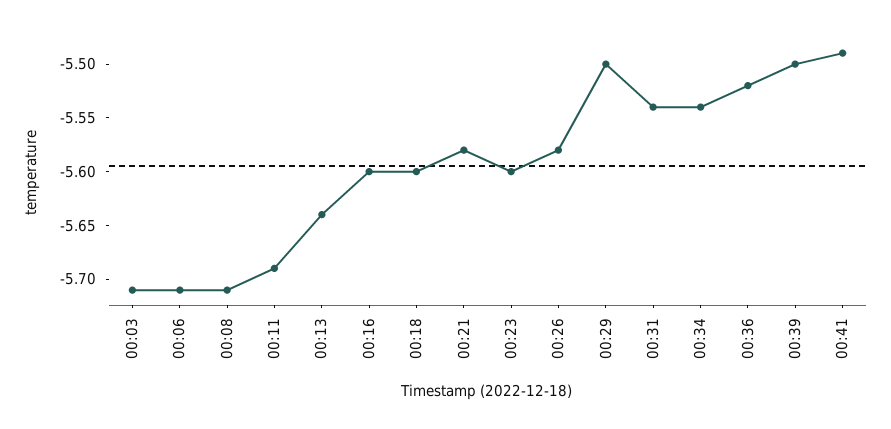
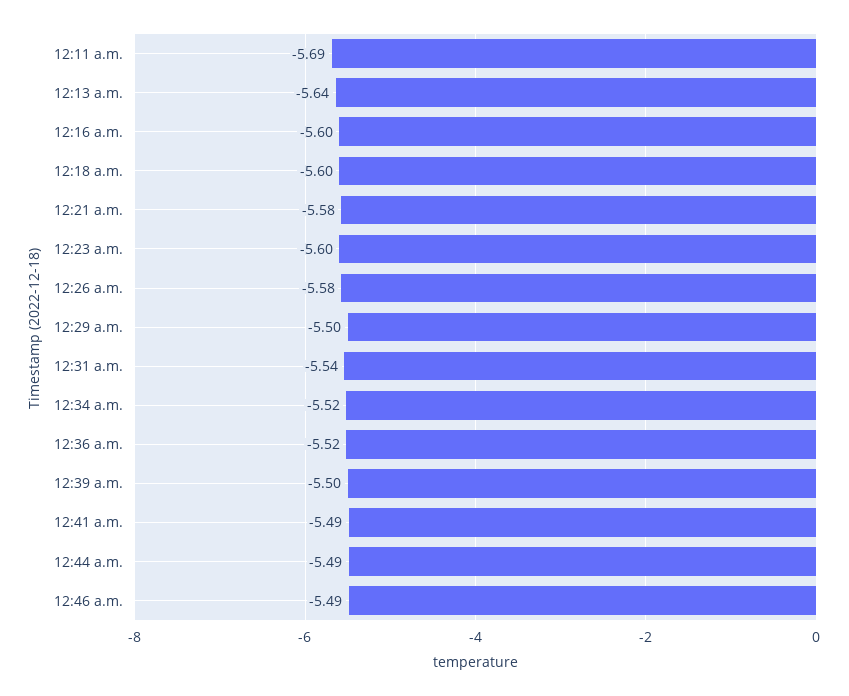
00:03: -5.71 -> none
00:06: -5.71 -> none
00:08: -5.71 -> none
00:34: -5.54 -> -5.52
12:44 a.m.: none -> -5.49
12:46 a.m.: none -> -5.49

